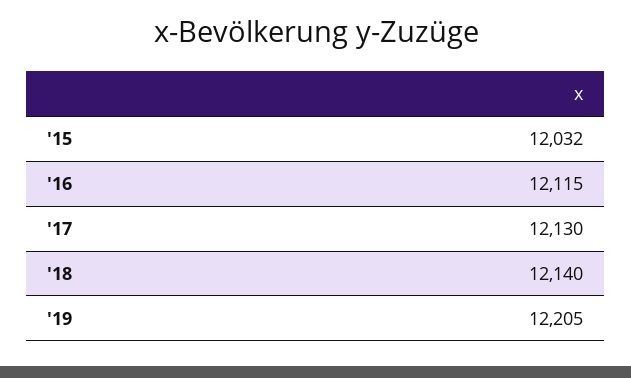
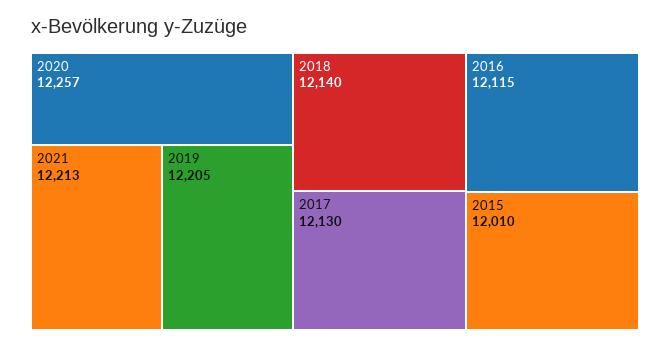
'15: 12032 -> 12010
2020: none -> 12257
2021: none -> 12213

